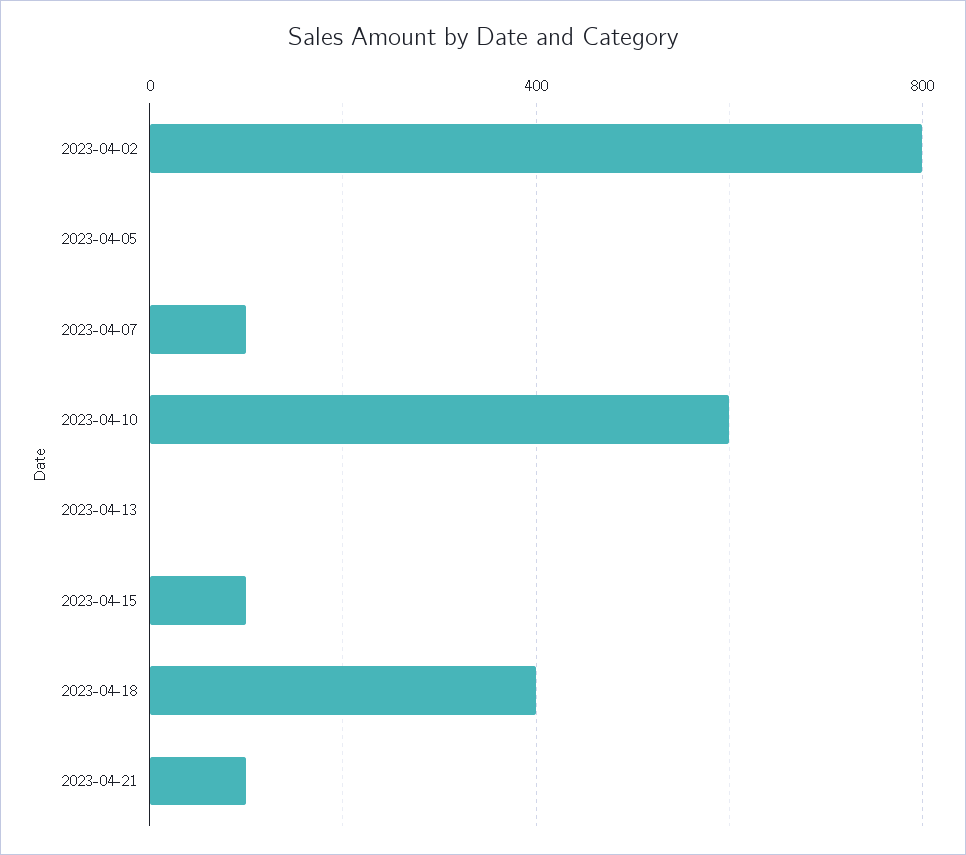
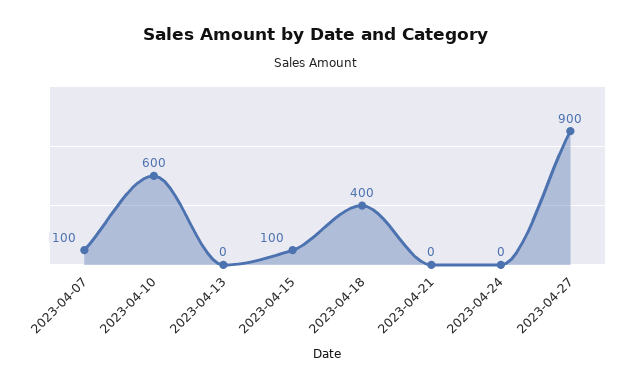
2023-04-02: 800 -> none
2023-04-05: 0 -> none
2023-04-21: 100 -> 0
2023-04-24: none -> 0
2023-04-27: none -> 900

